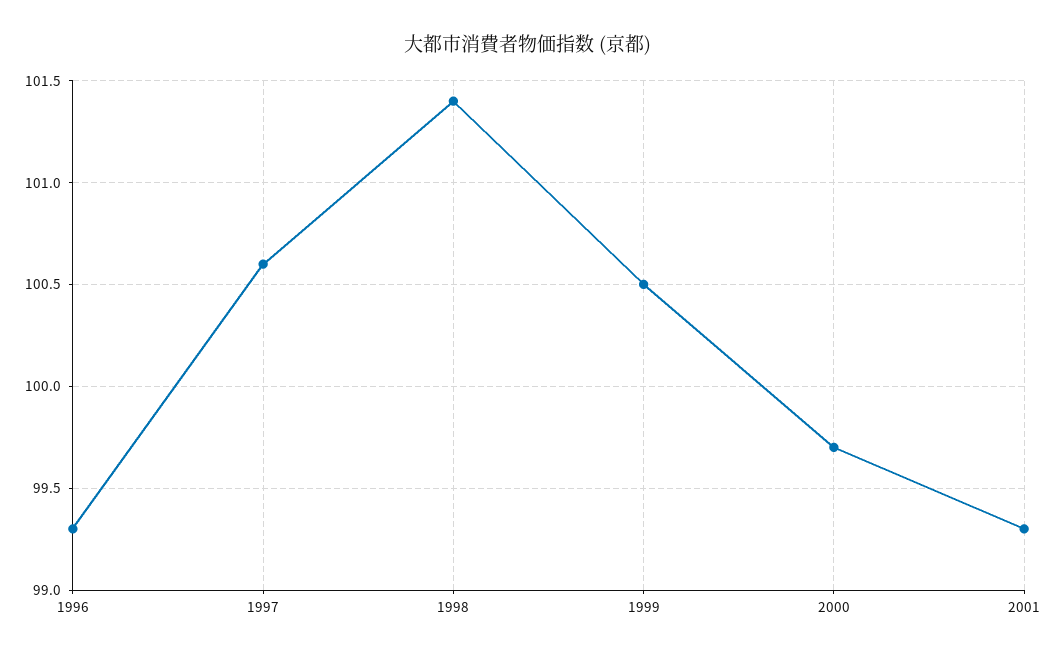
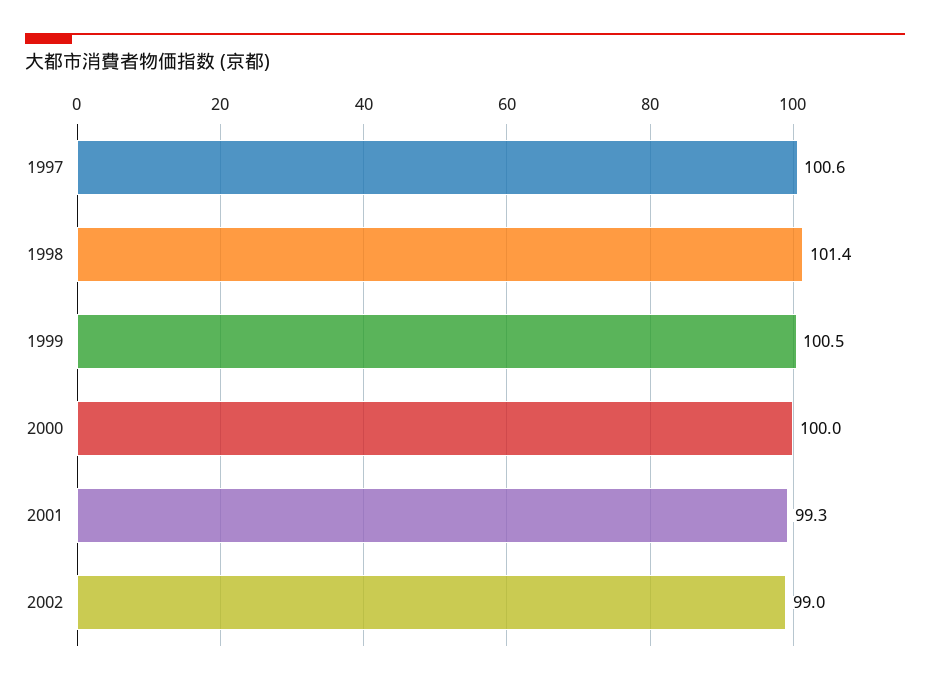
1996: 99.3 -> none
2000: 99.7 -> 100
2002: none -> 99

